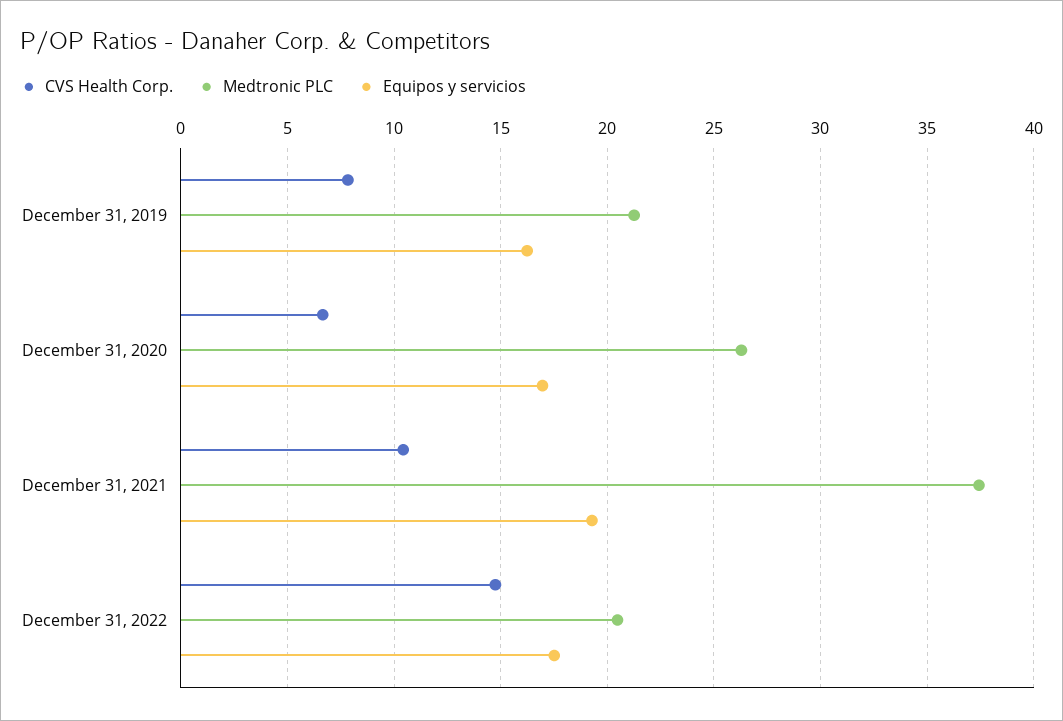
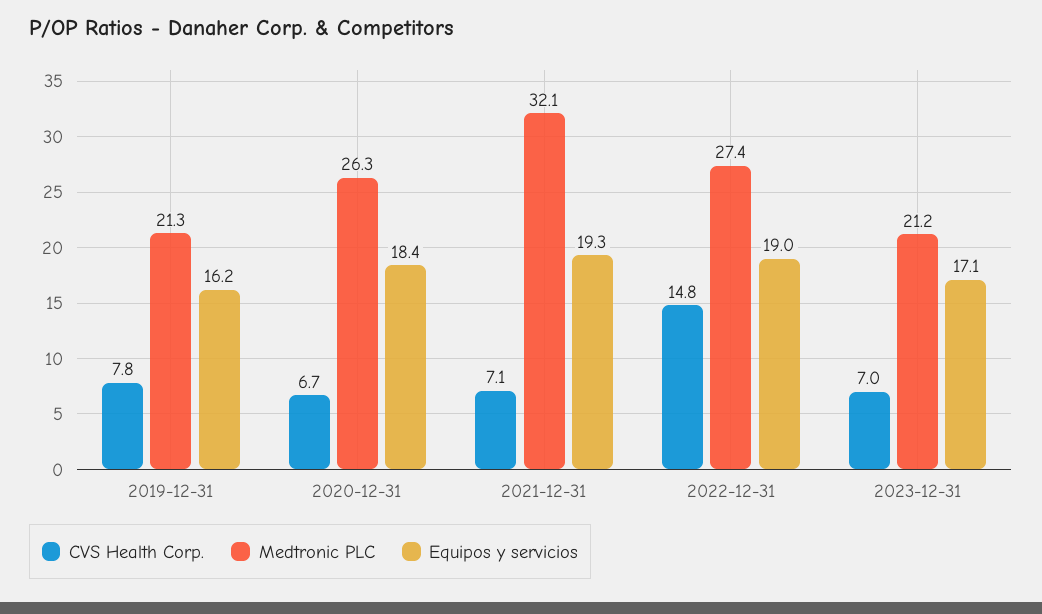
Equipos y servicios, December 31, 2020: 17 -> 18.4
CVS Health Corp., December 31, 2021: 10.5 -> 7.1
Medtronic PLC, December 31, 2021: 37.5 -> 32.1
Medtronic PLC, December 31, 2022: 20.5 -> 27.4
Equipos y servicios, December 31, 2022: 17.5 -> 19
CVS Health Corp., 2023-12-31: none -> 7
Medtronic PLC, 2023-12-31: none -> 21.2
Equipos y servicios, 2023-12-31: none -> 17.1

